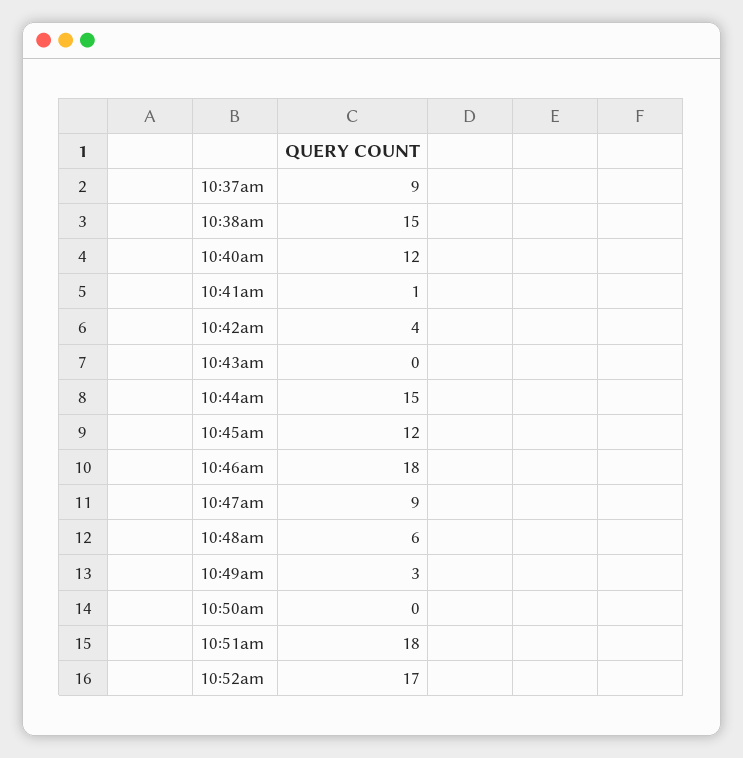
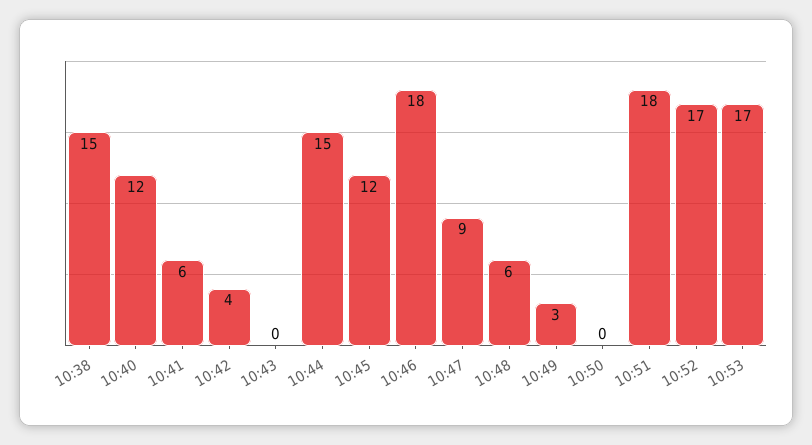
10:37am: 9 -> none
10:41am: 1 -> 6
10:53: none -> 17

